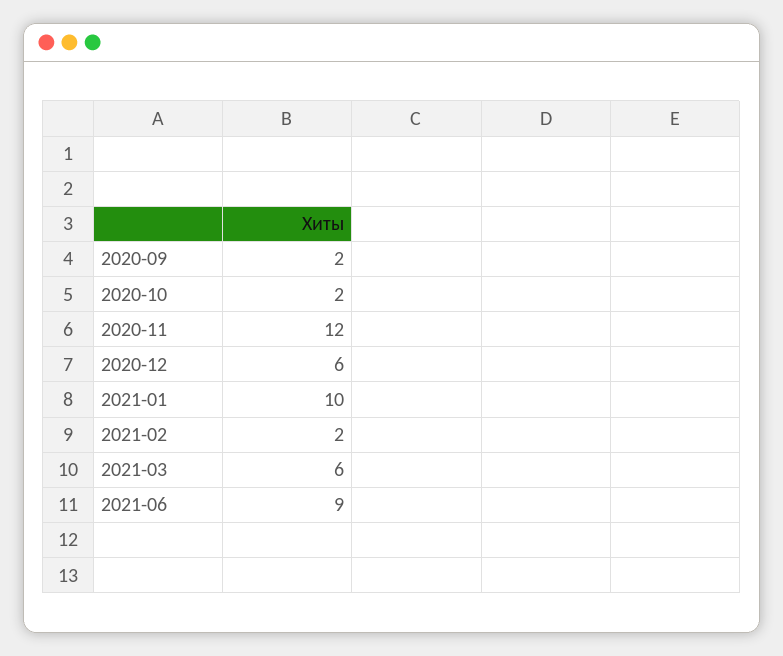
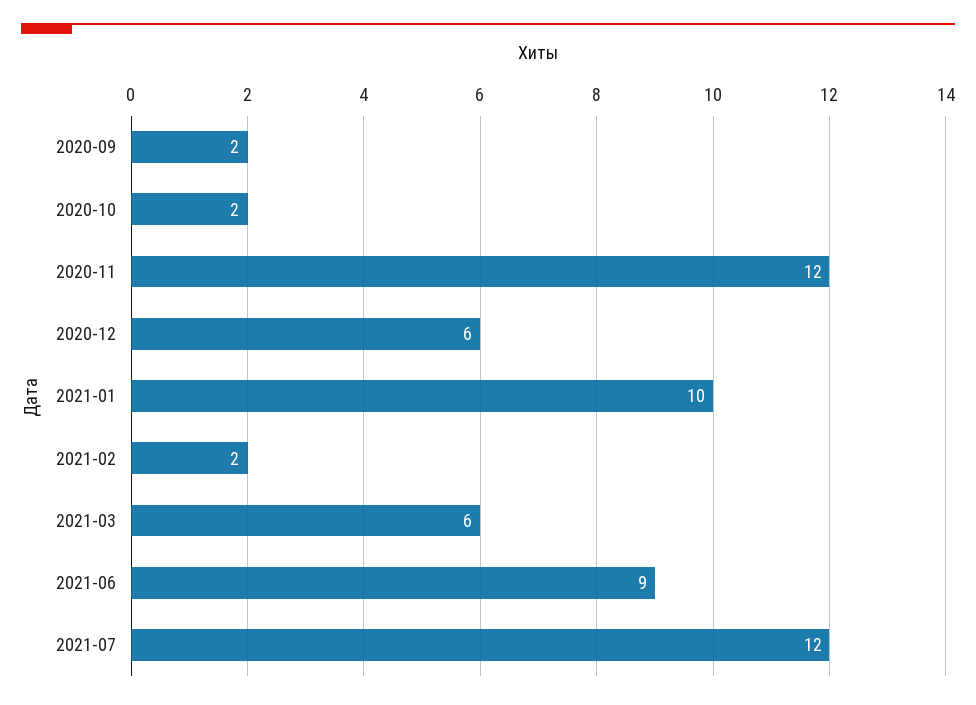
2021-07: none -> 12

